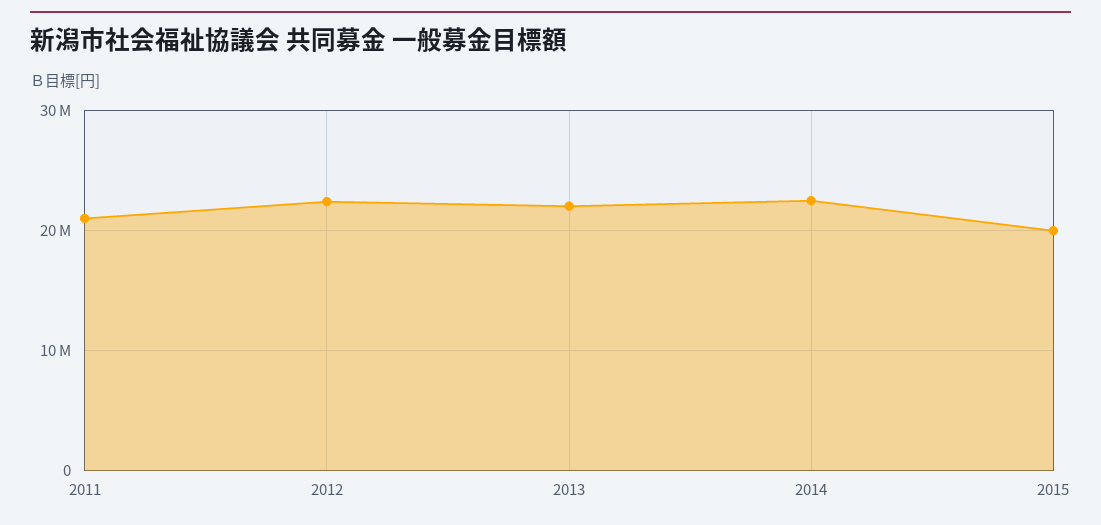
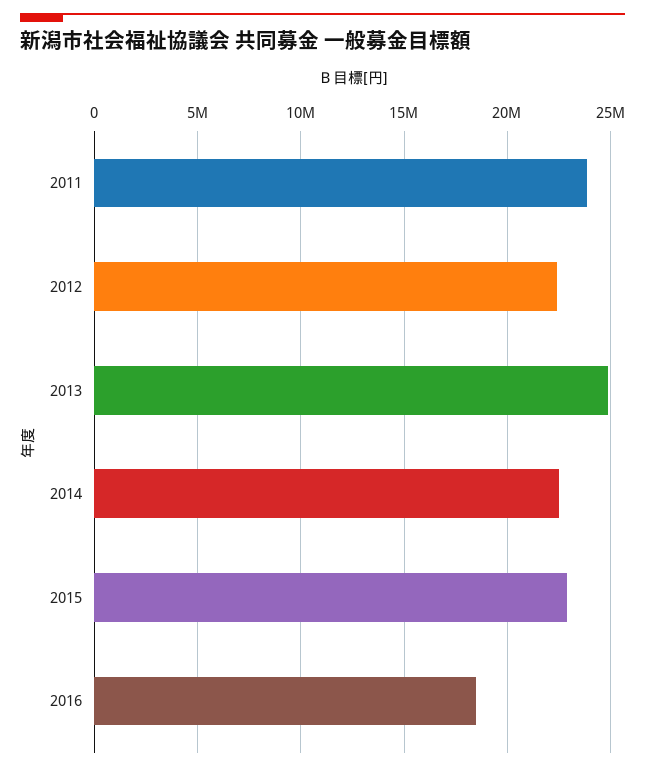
2011: 21000000 -> 24000000
2013: 22000000 -> 25000000
2015: 20000000 -> 23000000
2016: none -> 18500000

